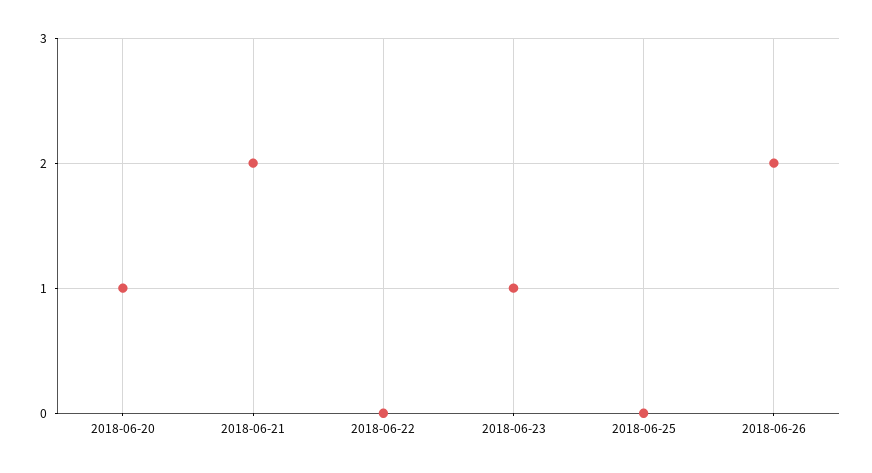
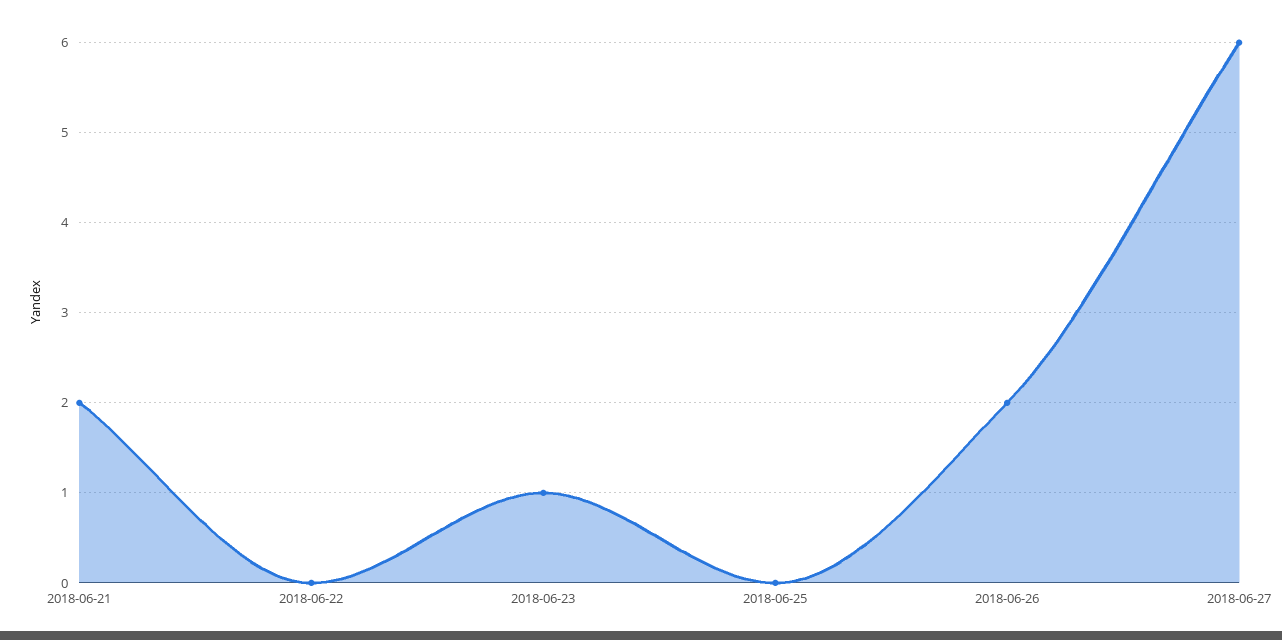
2018-06-20: 1 -> none
2018-06-27: none -> 6

